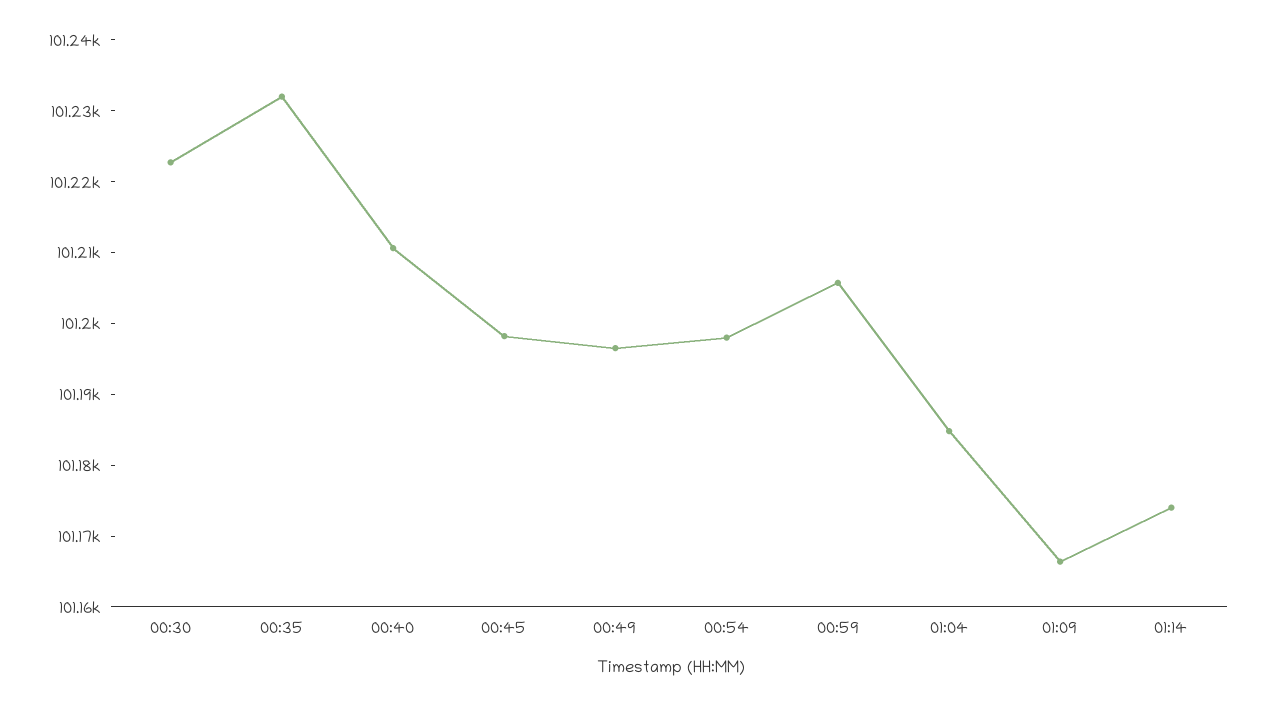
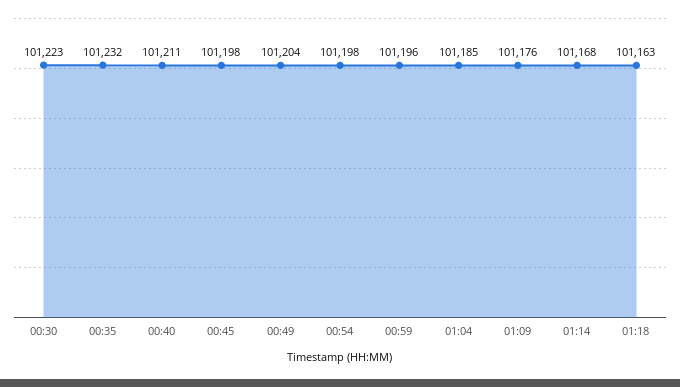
00:49: 101196 -> 101204
00:59: 101206 -> 101196
01:09: 101166 -> 101176
01:14: 101174 -> 101168
01:18: none -> 101163

